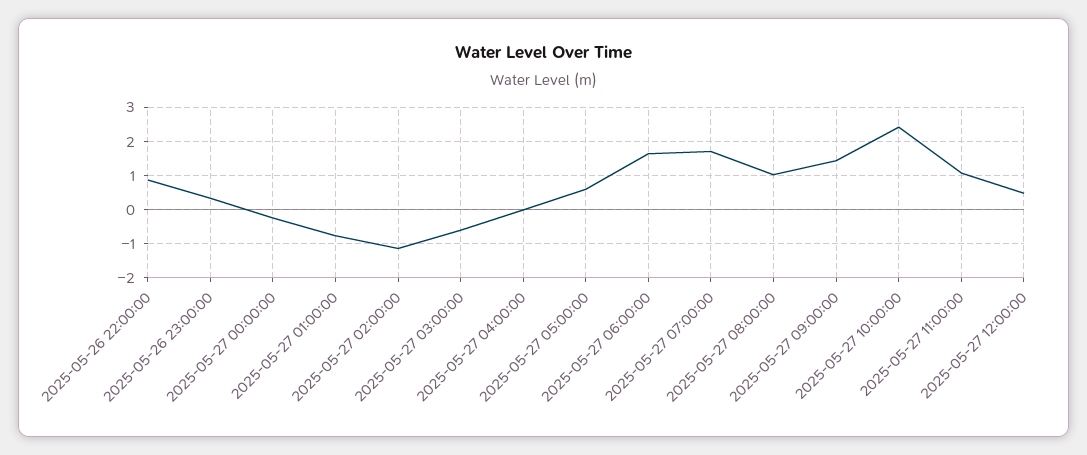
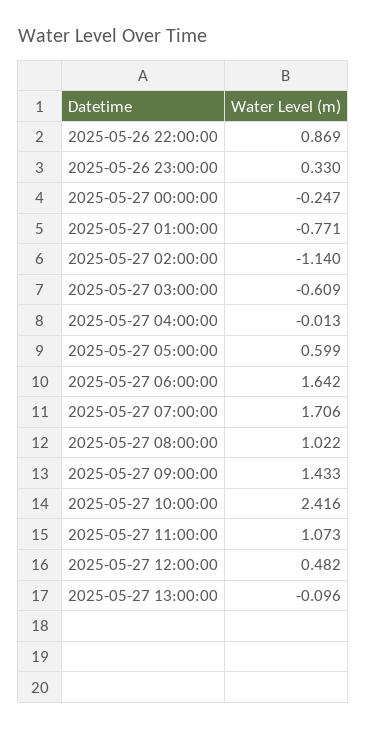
2025-05-27 13:00:00: none -> -0.096

